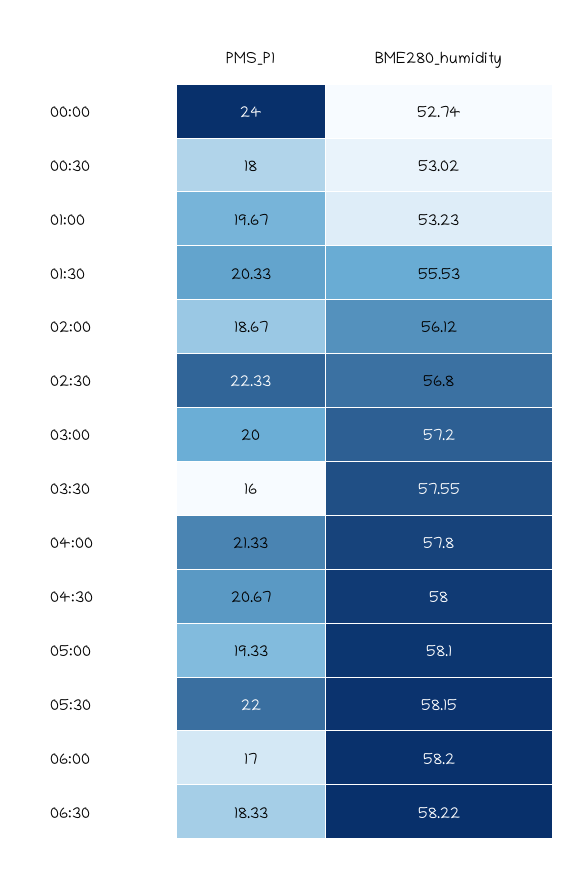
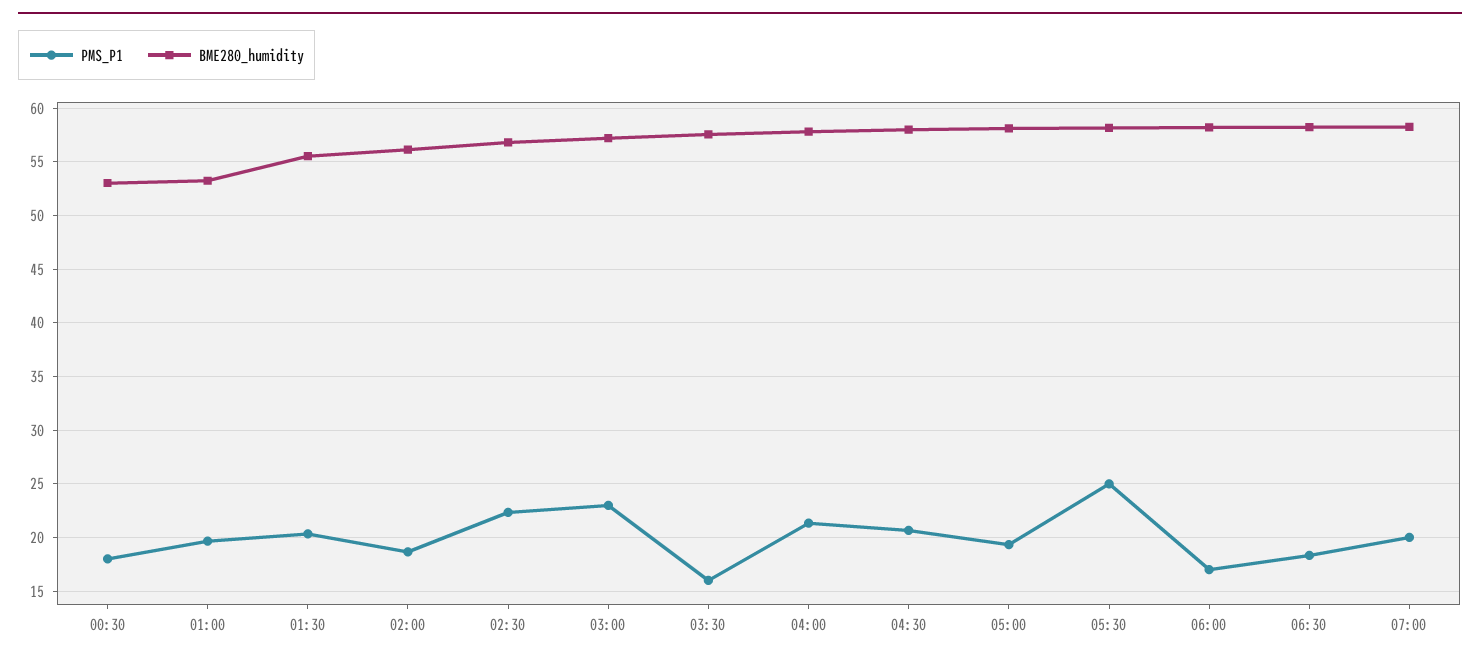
PMS_P1, 00:00: 24 -> none
BME280_humidity, 00:00: 52.74 -> none
PMS_P1, 03:00: 20 -> 23
PMS_P1, 05:30: 22 -> 25
PMS_P1, 07:00: none -> 20
BME280_humidity, 07:00: none -> 58

